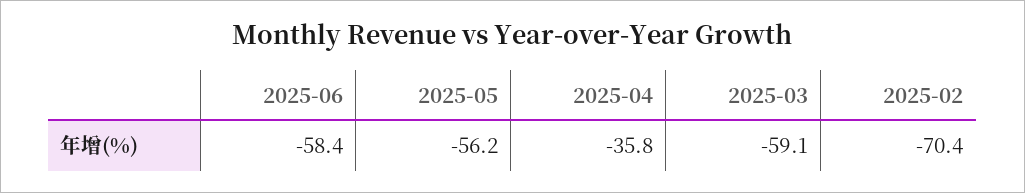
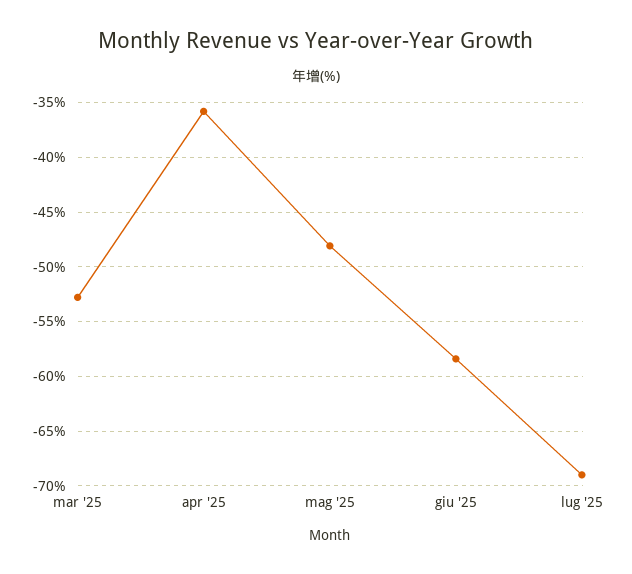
2025-05: -56.2 -> -48
2025-03: -59.1 -> -53
2025-02: -70.4 -> none
lug '25: none -> -69

